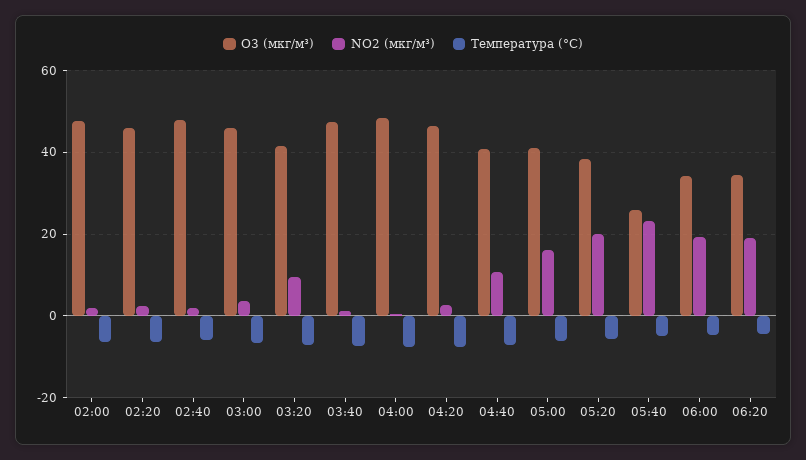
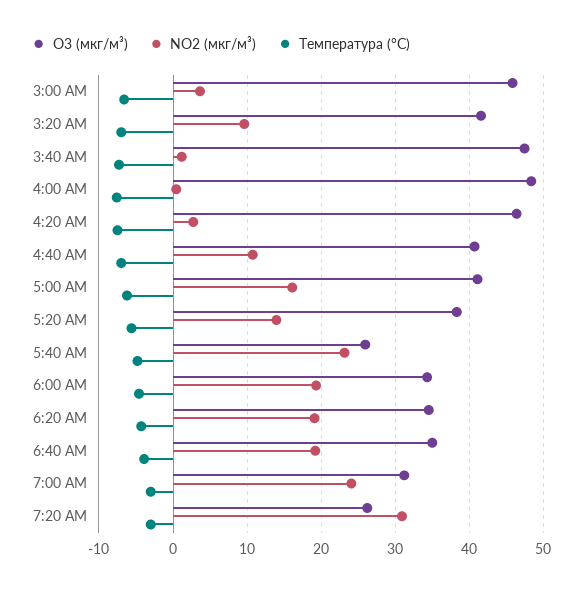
O3 (мкг/м³), 02:00: 48 -> none
NO2 (мкг/м³), 02:00: 2 -> none
Температура (°C), 02:00: -6 -> none
O3 (мкг/м³), 02:20: 46 -> none
NO2 (мкг/м³), 02:20: 2 -> none
Температура (°C), 02:20: -6 -> none
O3 (мкг/м³), 02:40: 48 -> none
NO2 (мкг/м³), 02:40: 2 -> none
Температура (°C), 02:40: -6 -> none
NO2 (мкг/м³), 05:20: 20 -> 14
O3 (мкг/м³), 6:40 AM: none -> 35
NO2 (мкг/м³), 6:40 AM: none -> 19
Температура (°C), 6:40 AM: none -> -4
O3 (мкг/м³), 7:00 AM: none -> 31
NO2 (мкг/м³), 7:00 AM: none -> 24
Температура (°C), 7:00 AM: none -> -3
O3 (мкг/м³), 7:20 AM: none -> 26
NO2 (мкг/м³), 7:20 AM: none -> 31
Температура (°C), 7:20 AM: none -> -3

